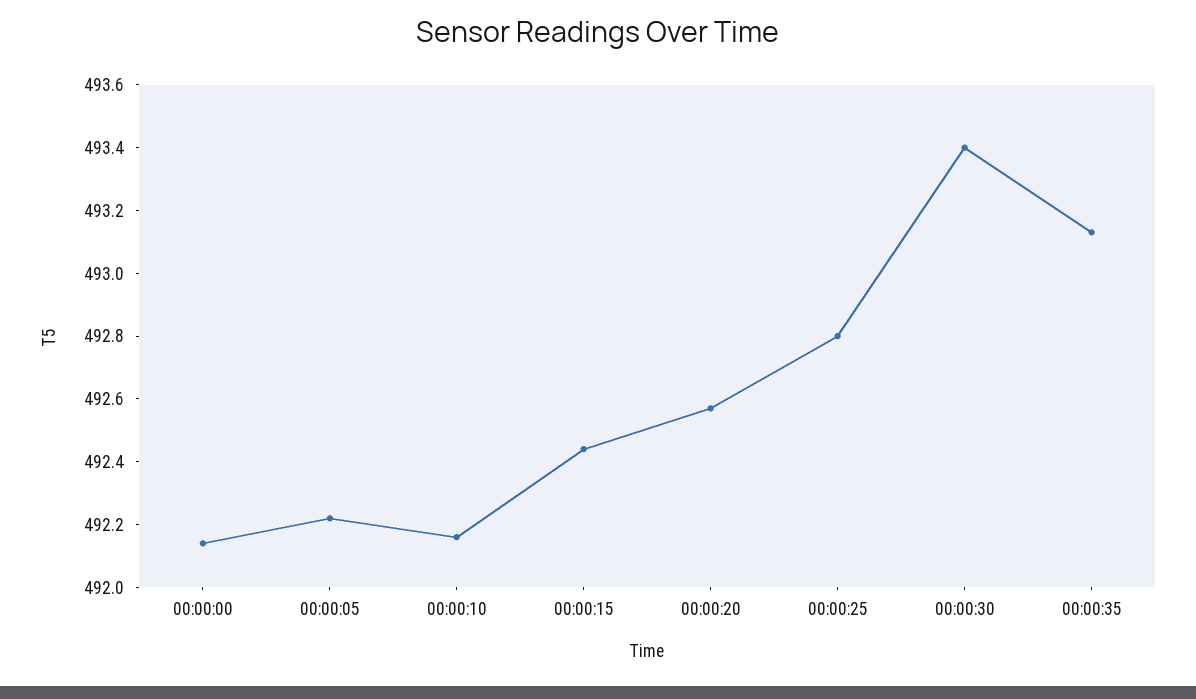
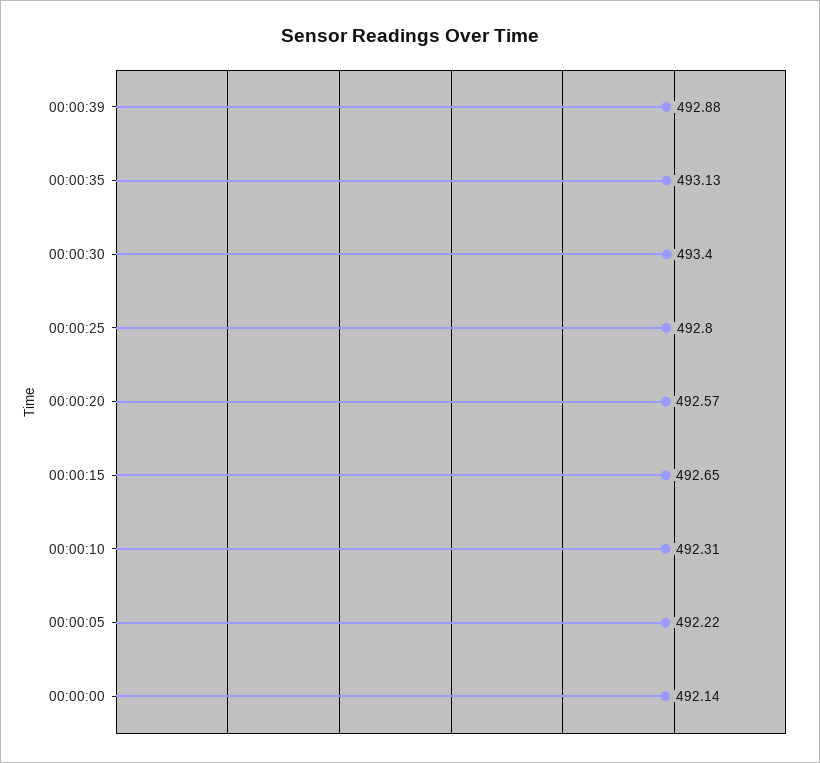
00:00:10: 492.15 -> 492.31
00:00:15: 492.45 -> 492.65
00:00:39: none -> 492.88

